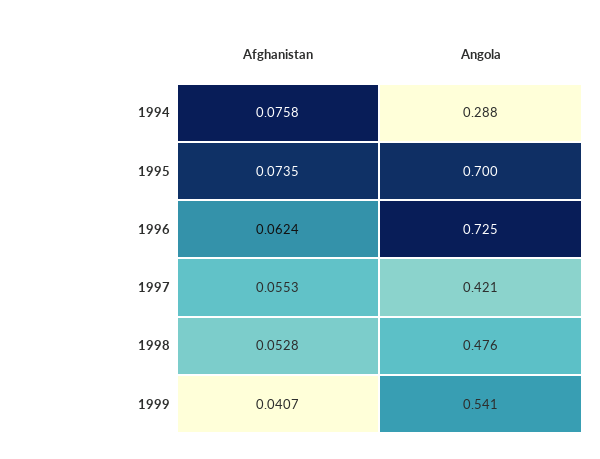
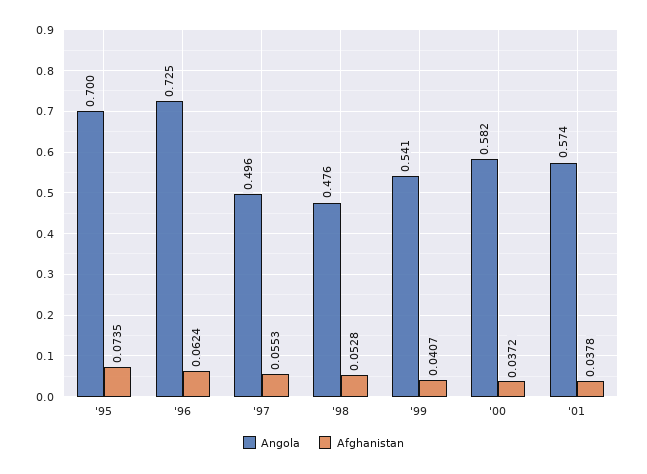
Afghanistan, 1994: 0.0758 -> none
Angola, 1994: 0.288 -> none
Angola, 1997: 0.421 -> 0.496
Angola, '00: none -> 0.582
Afghanistan, '00: none -> 0.0372
Angola, '01: none -> 0.574
Afghanistan, '01: none -> 0.0378

